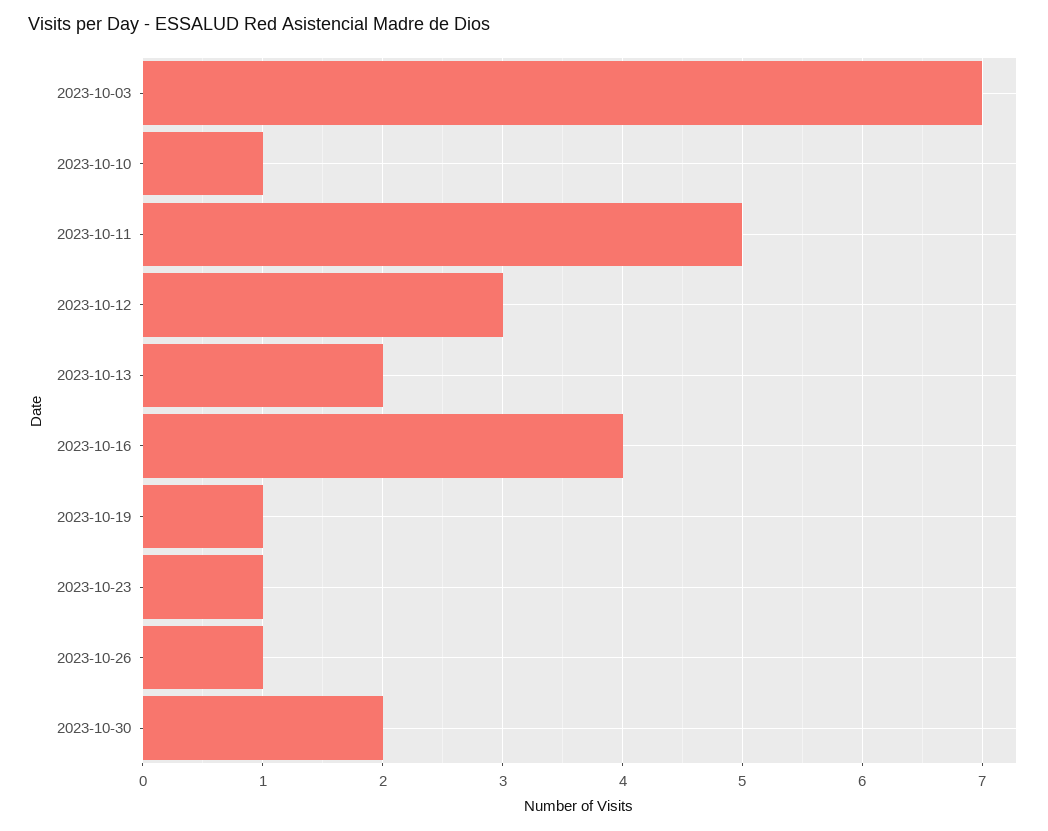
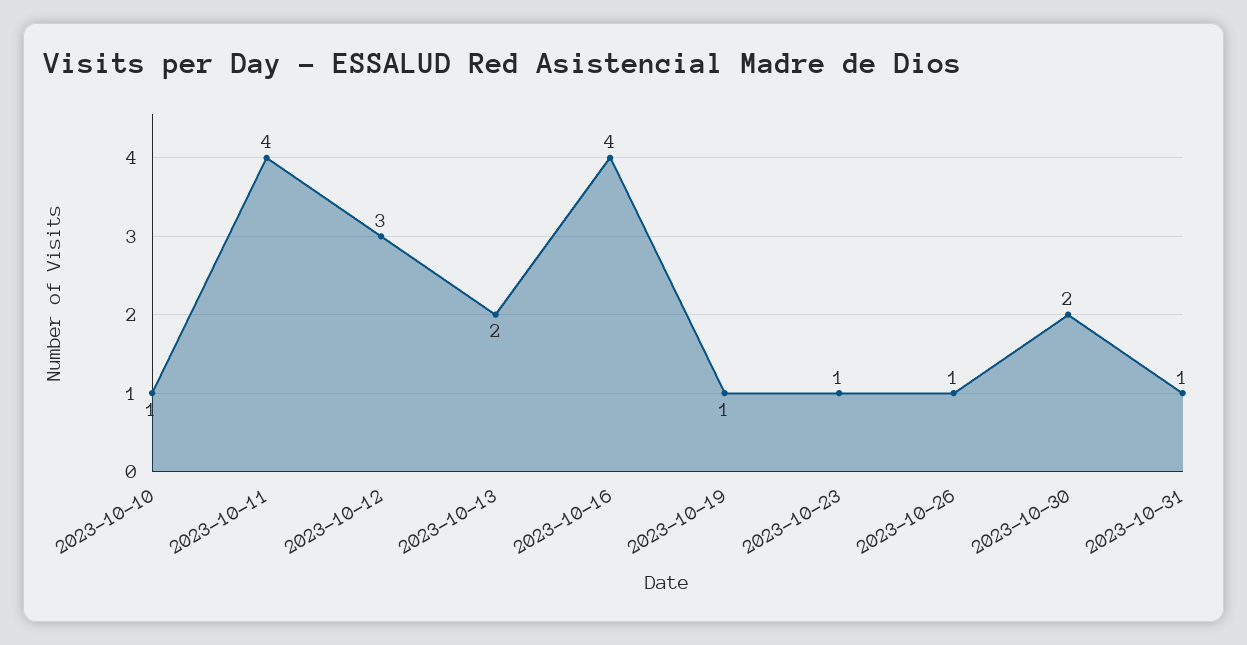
2023-10-03: 7 -> none
2023-10-11: 5 -> 4
2023-10-31: none -> 1

